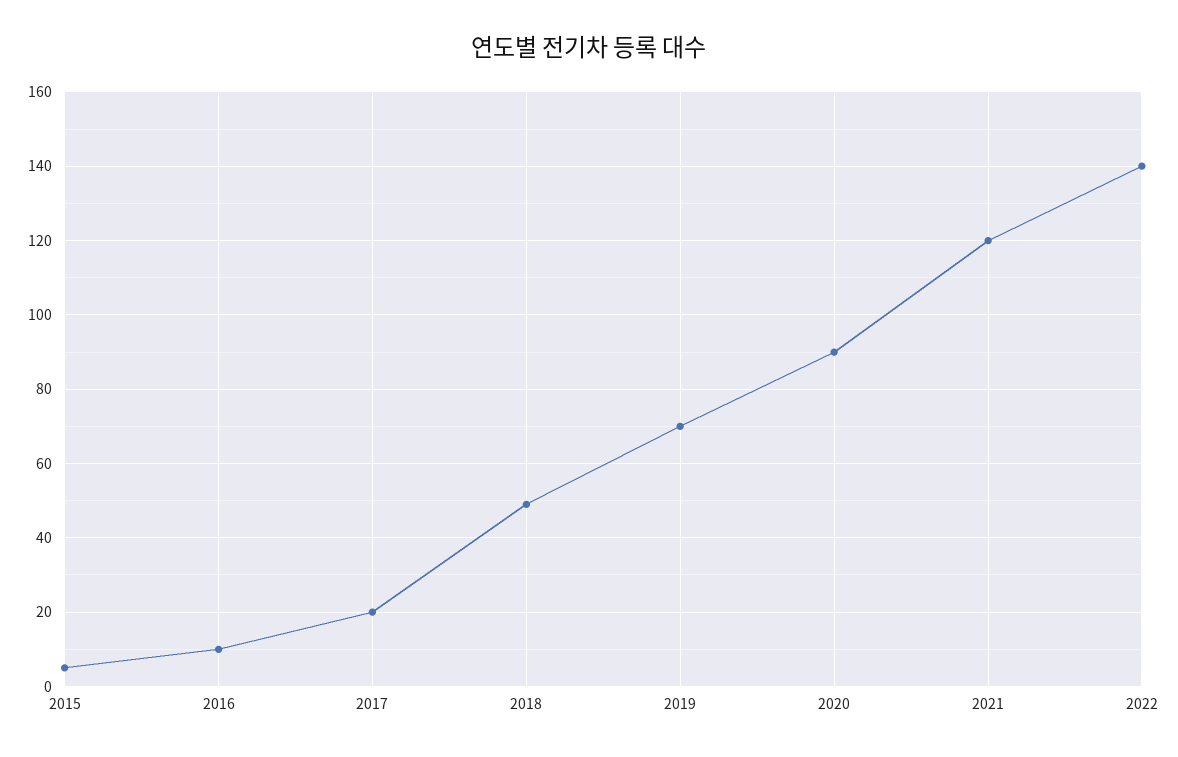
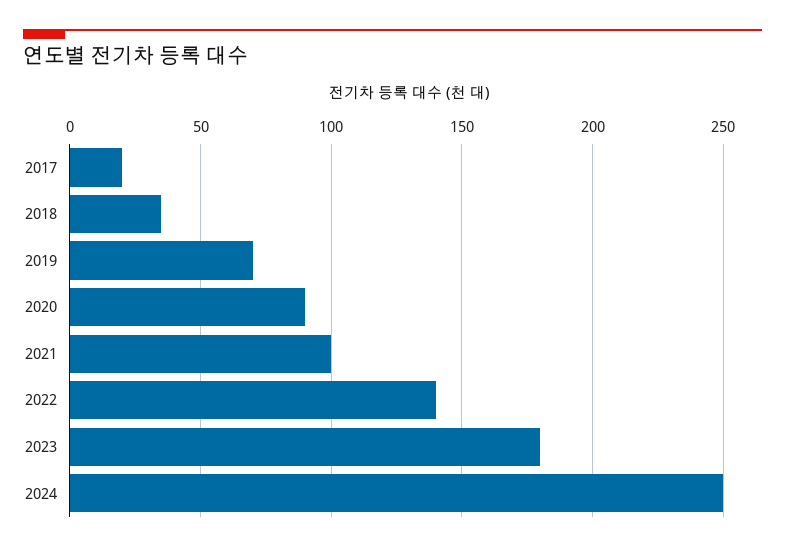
2015: 5 -> none
2016: 10 -> none
2018: 50 -> 35
2021: 120 -> 100
2023: none -> 180
2024: none -> 250

